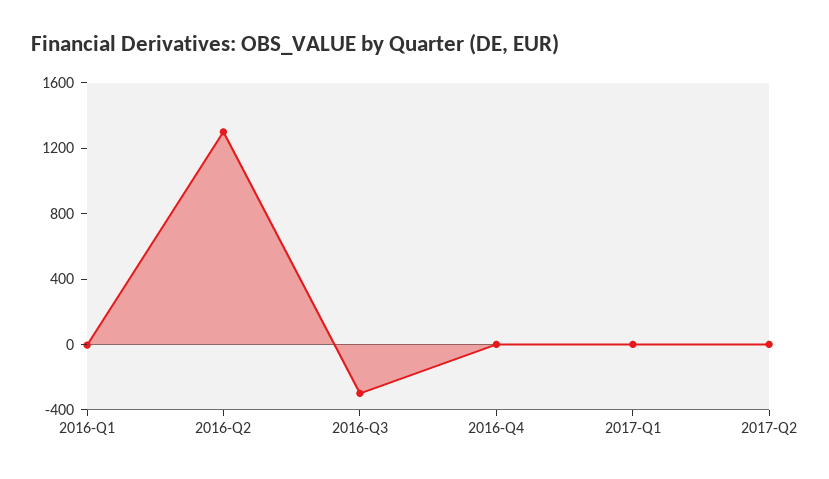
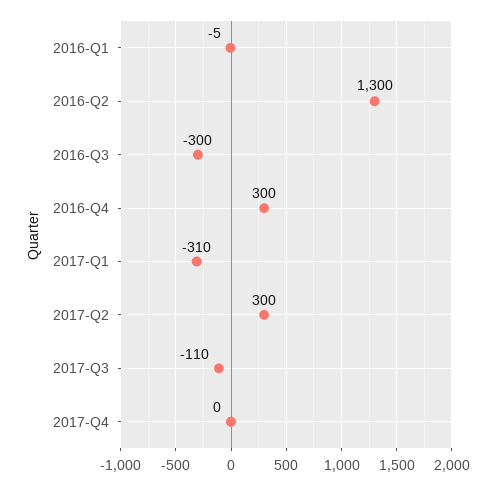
2016-Q4: 0 -> 300
2017-Q1: 0 -> -310
2017-Q2: 0 -> 300
2017-Q3: none -> -110
2017-Q4: none -> 0

